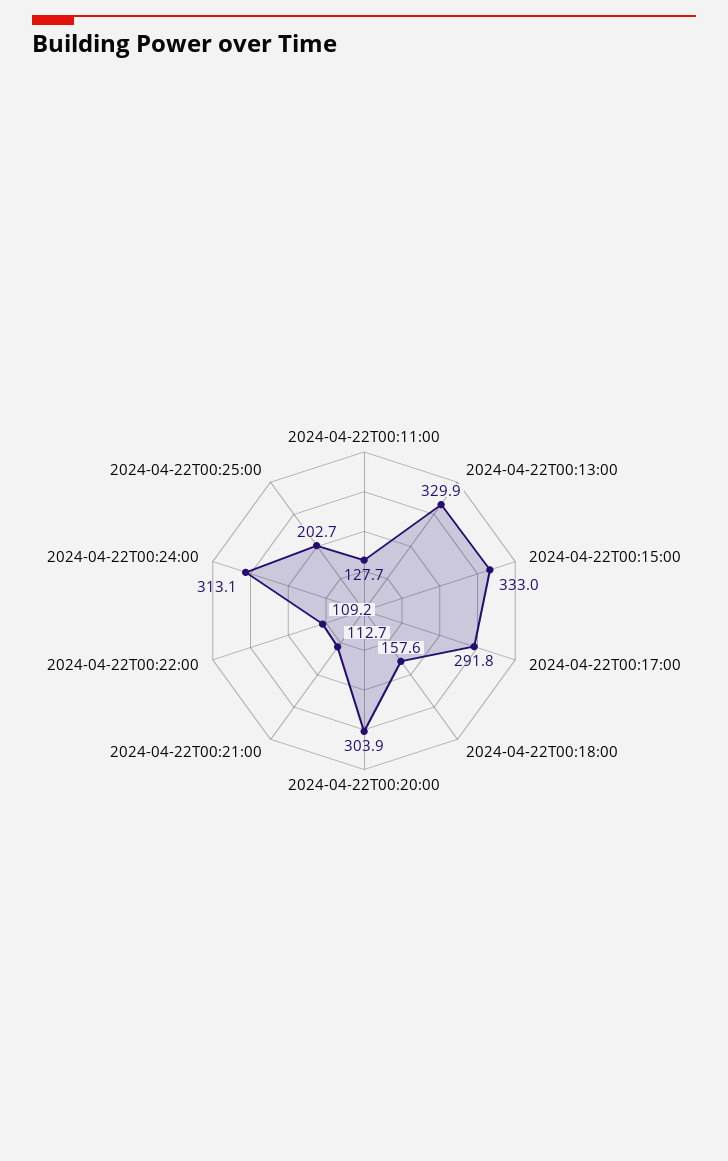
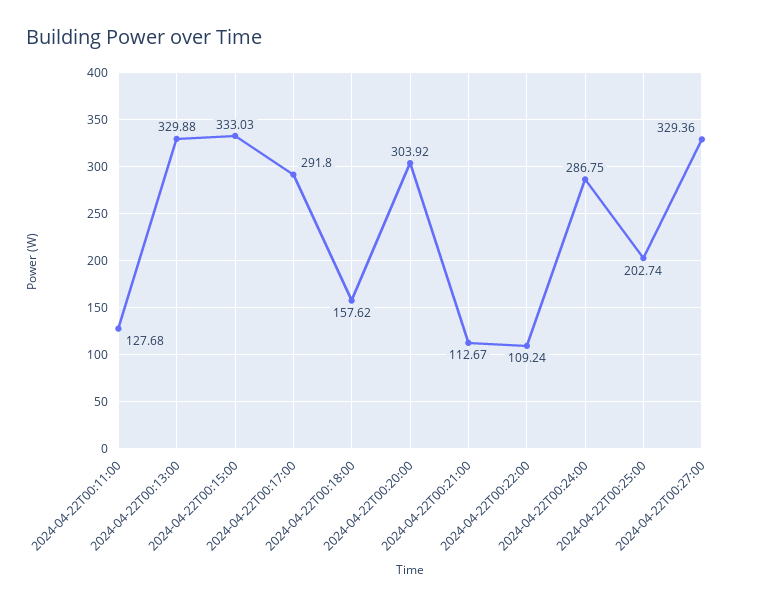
2024-04-22T00:24:00: 313.1 -> 286.75
2024-04-22T00:27:00: none -> 329.36

